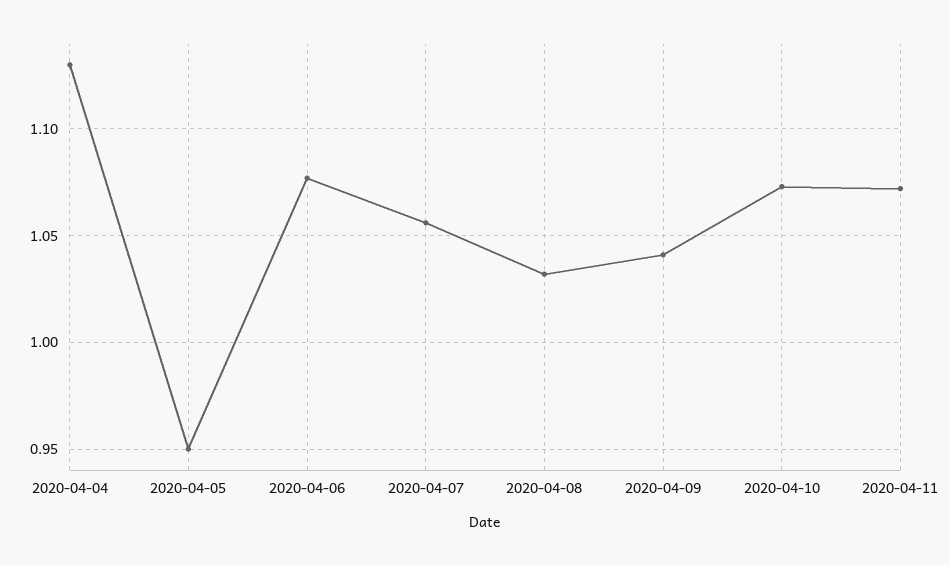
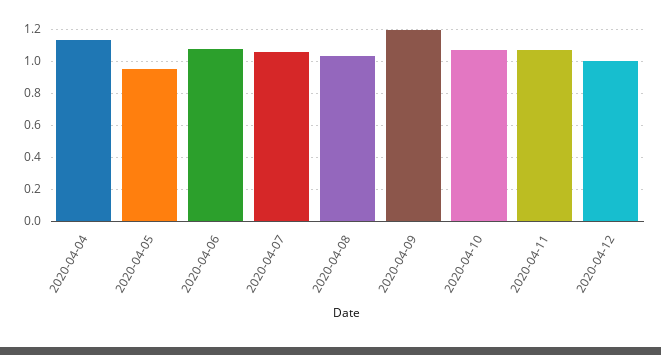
2020-04-09: 1.04 -> 1.2
2020-04-12: none -> 1

